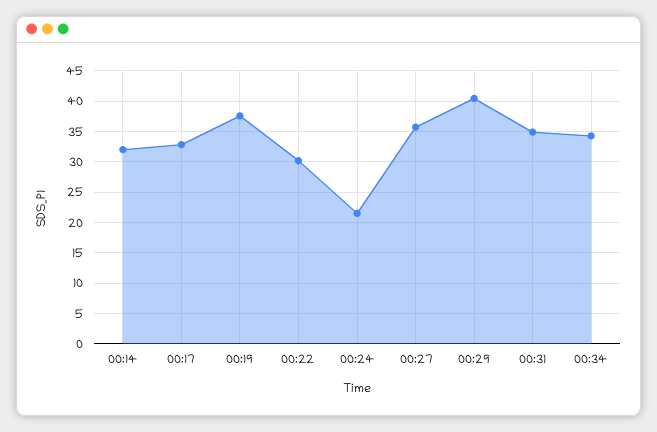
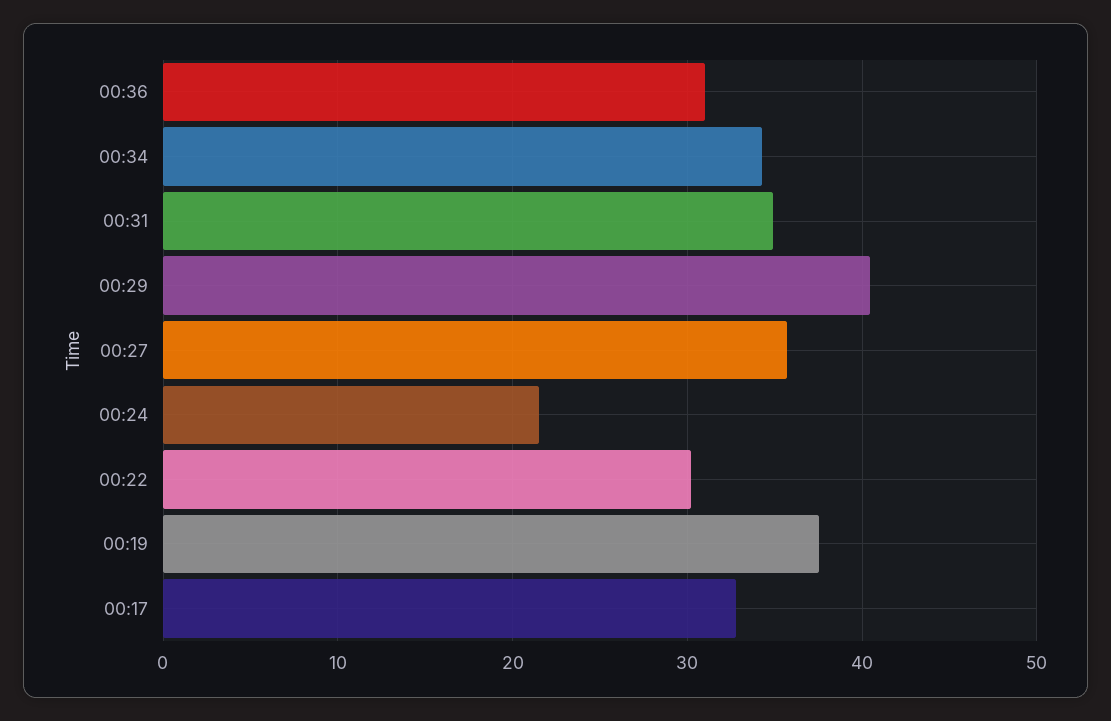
00:14: 32 -> none
00:36: none -> 31

